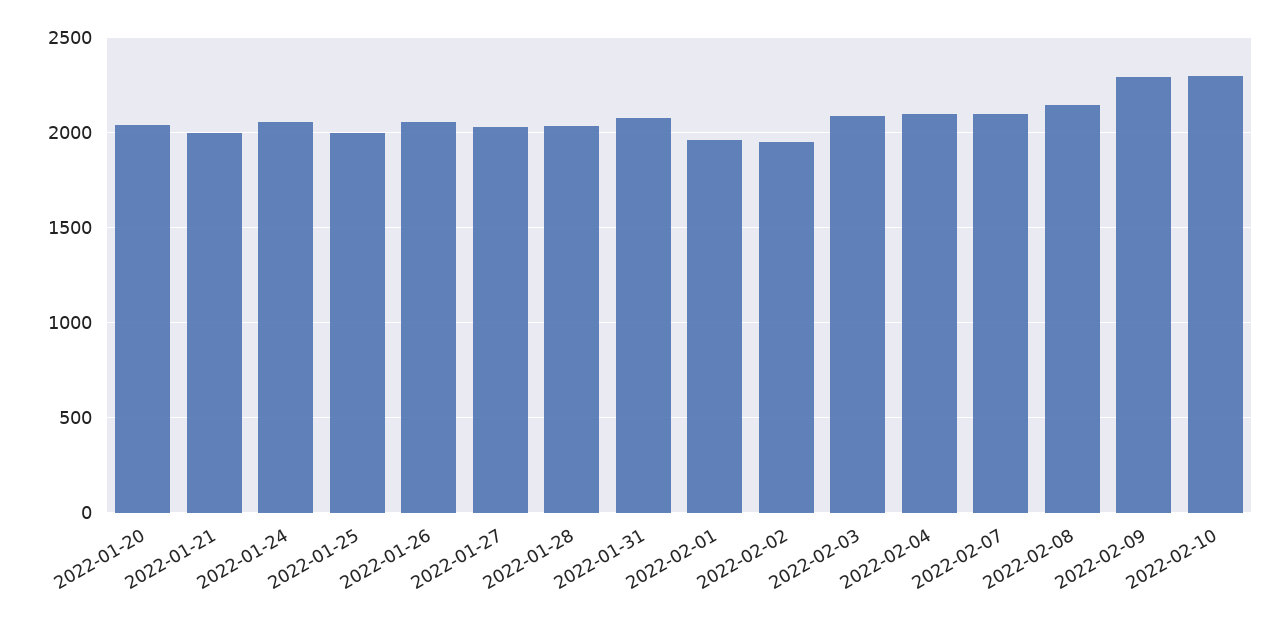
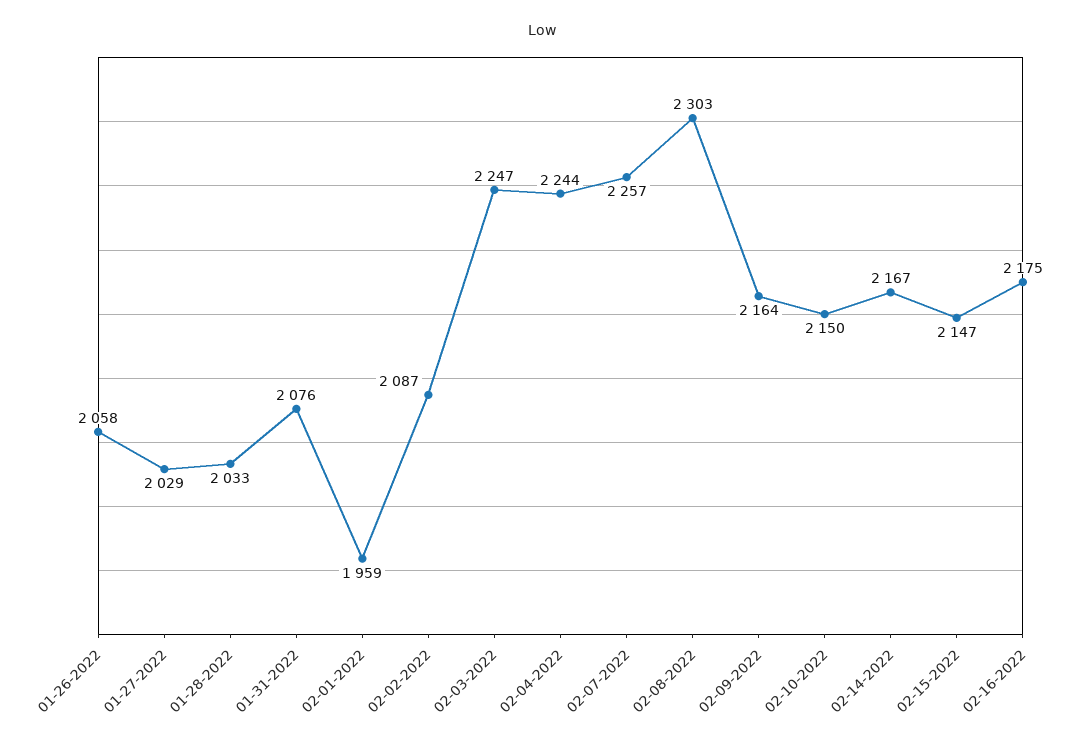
2022-01-20: 2050 -> none
2022-01-21: 2000 -> none
2022-01-24: 2050 -> none
2022-01-25: 2000 -> none
2022-02-02: 1950 -> 2087
2022-02-03: 2100 -> 2247
2022-02-04: 2100 -> 2244
2022-02-07: 2100 -> 2257
2022-02-08: 2150 -> 2303
2022-02-09: 2300 -> 2164
2022-02-10: 2300 -> 2150
02-14-2022: none -> 2167
02-15-2022: none -> 2147
02-16-2022: none -> 2175

